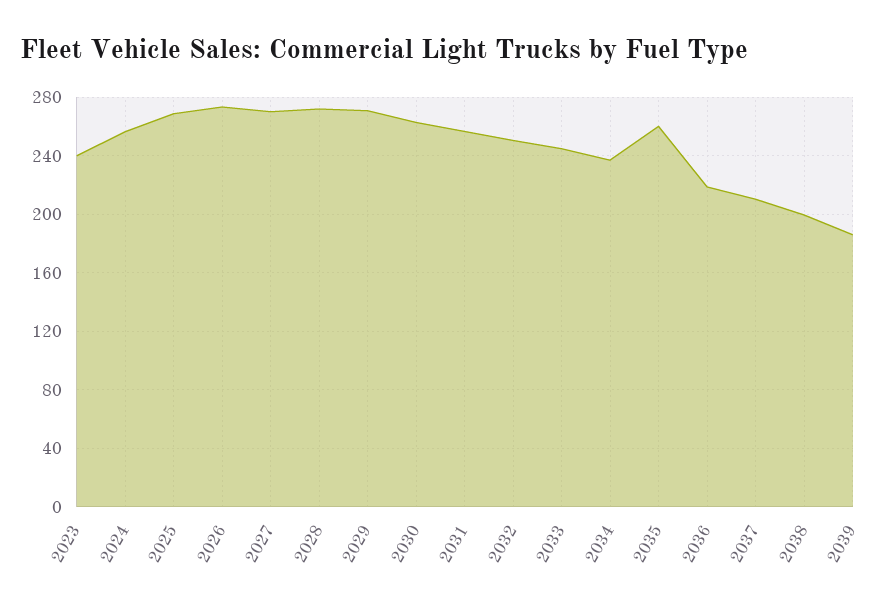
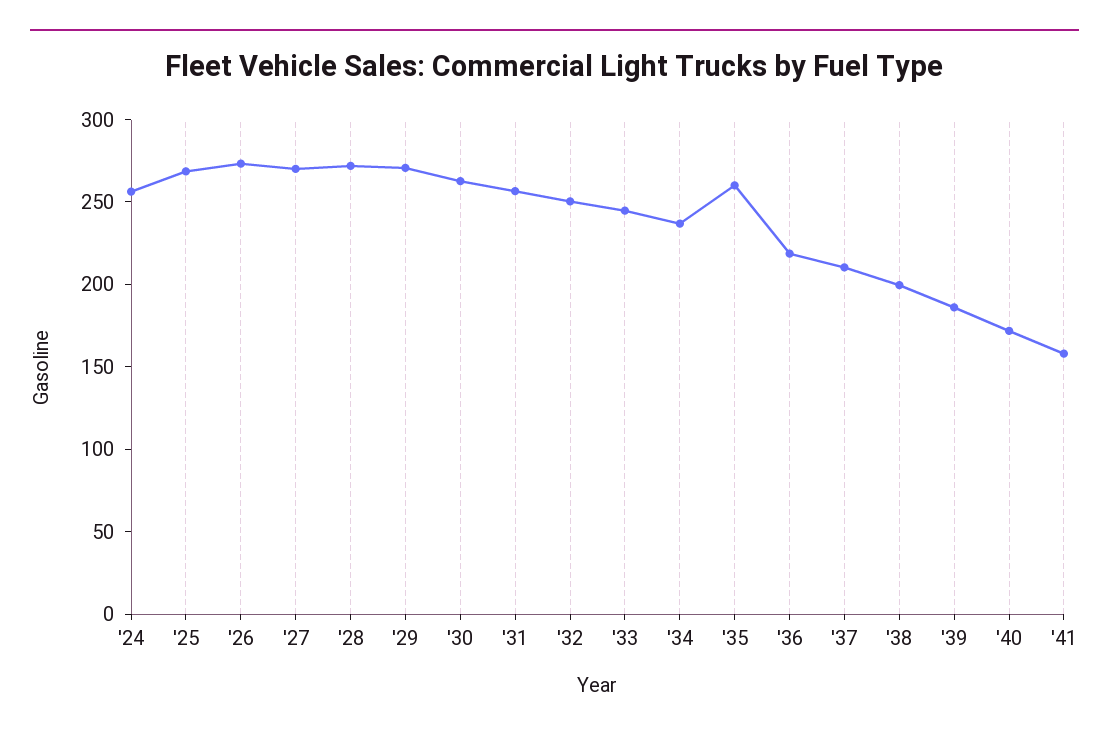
2023: 240 -> none
'40: none -> 170
'41: none -> 160

